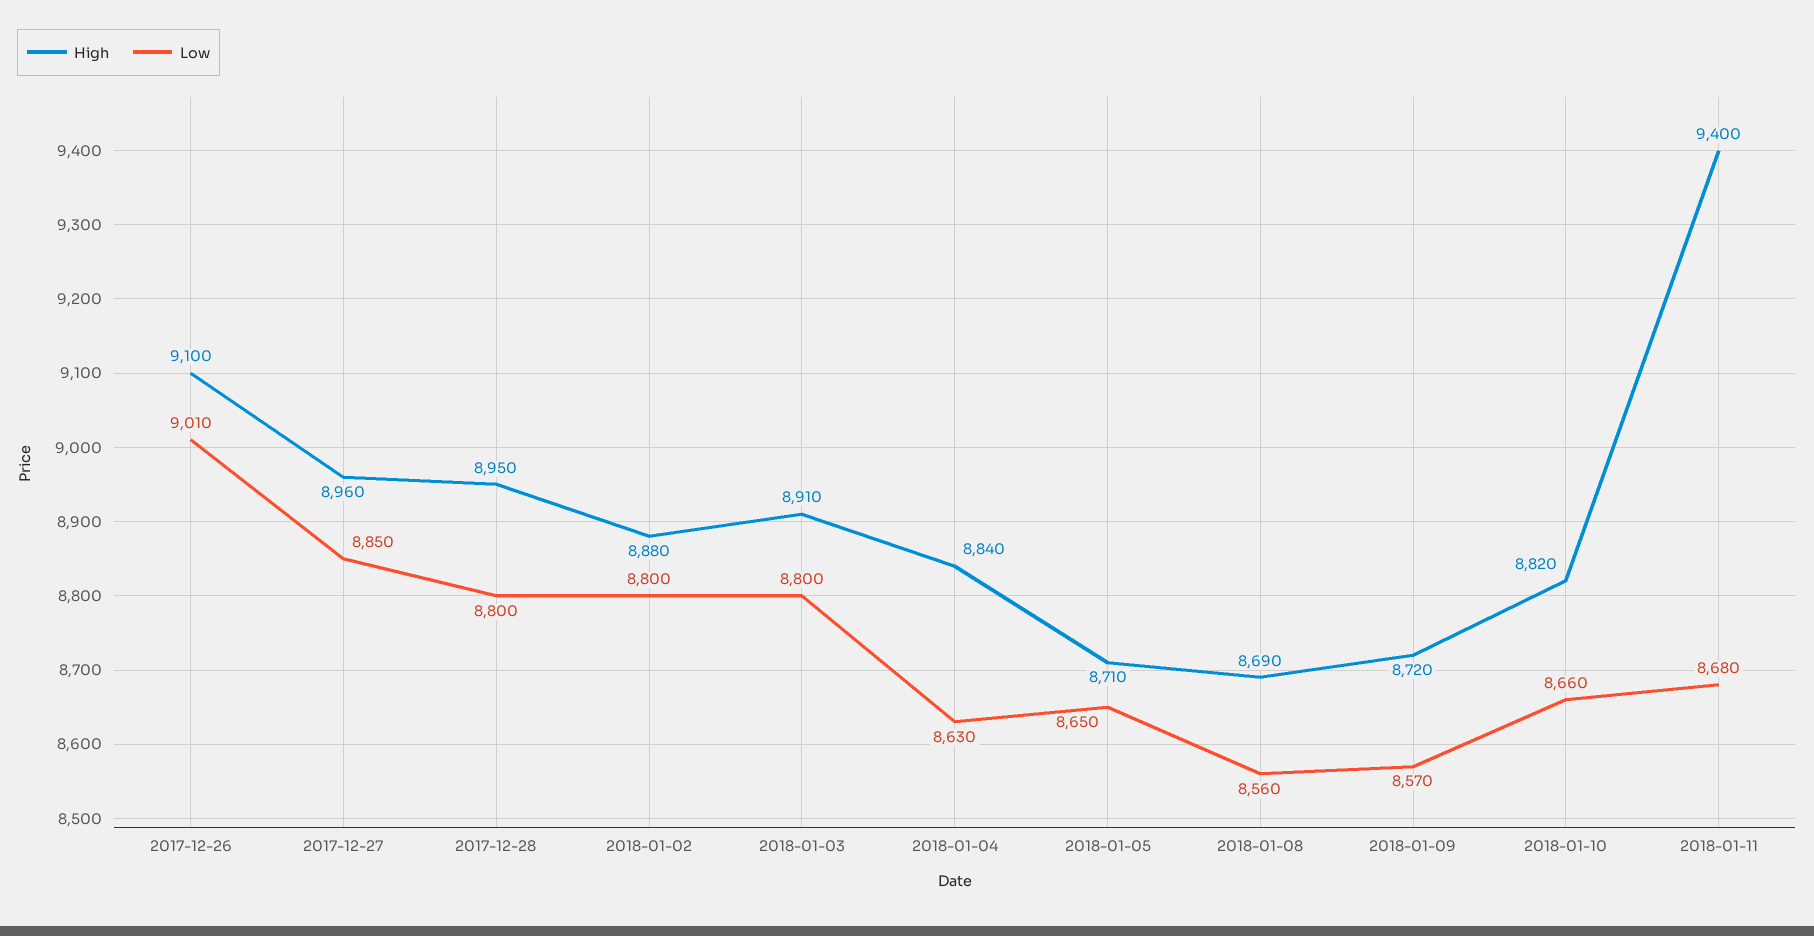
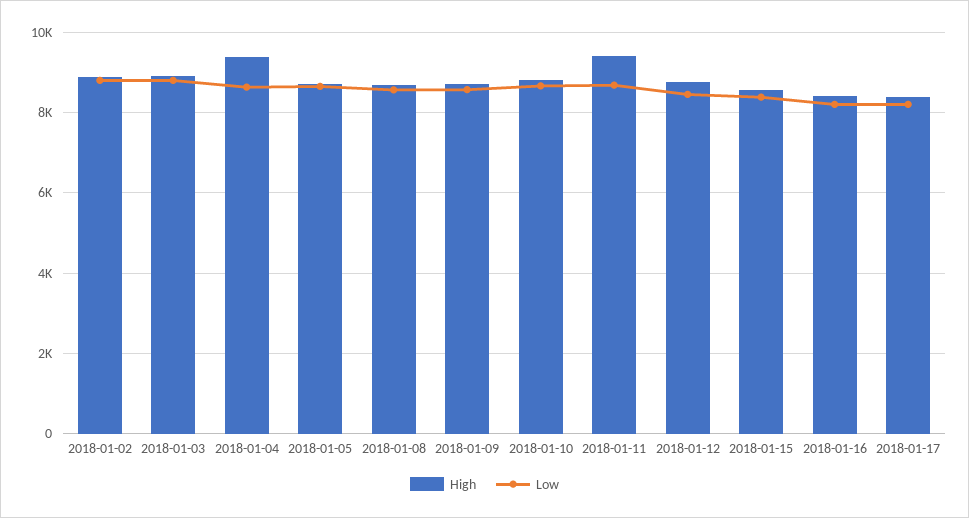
High, 2017-12-26: 9100 -> none
Low, 2017-12-26: 9010 -> none
High, 2017-12-27: 8960 -> none
Low, 2017-12-27: 8850 -> none
High, 2017-12-28: 8950 -> none
Low, 2017-12-28: 8800 -> none
High, 2018-01-04: 8840 -> 9400
High, 2018-01-12: none -> 8800
Low, 2018-01-12: none -> 8400
High, 2018-01-15: none -> 8600
Low, 2018-01-15: none -> 8400
High, 2018-01-16: none -> 8400
Low, 2018-01-16: none -> 8200
High, 2018-01-17: none -> 8400
Low, 2018-01-17: none -> 8200

